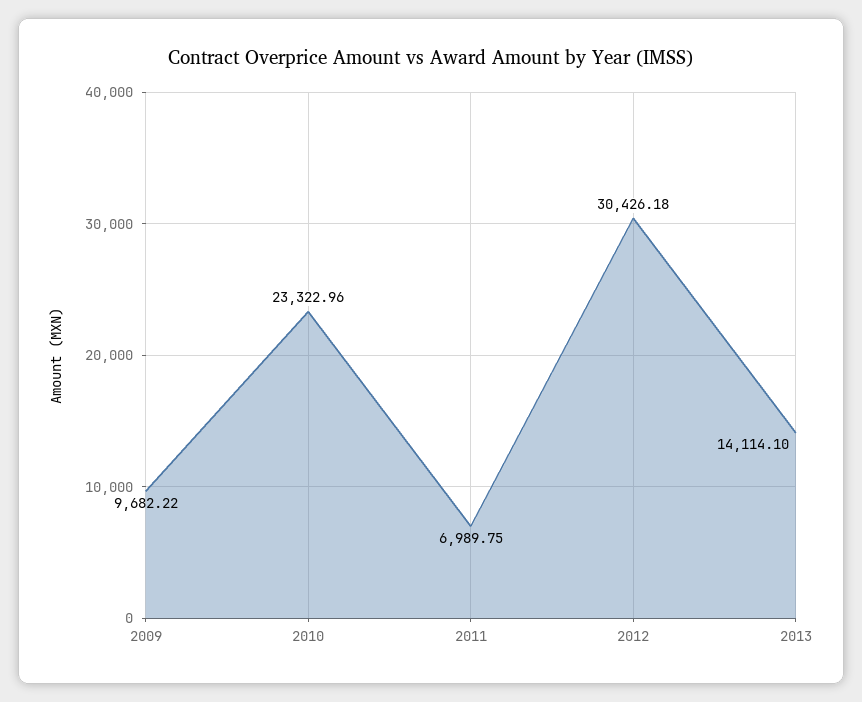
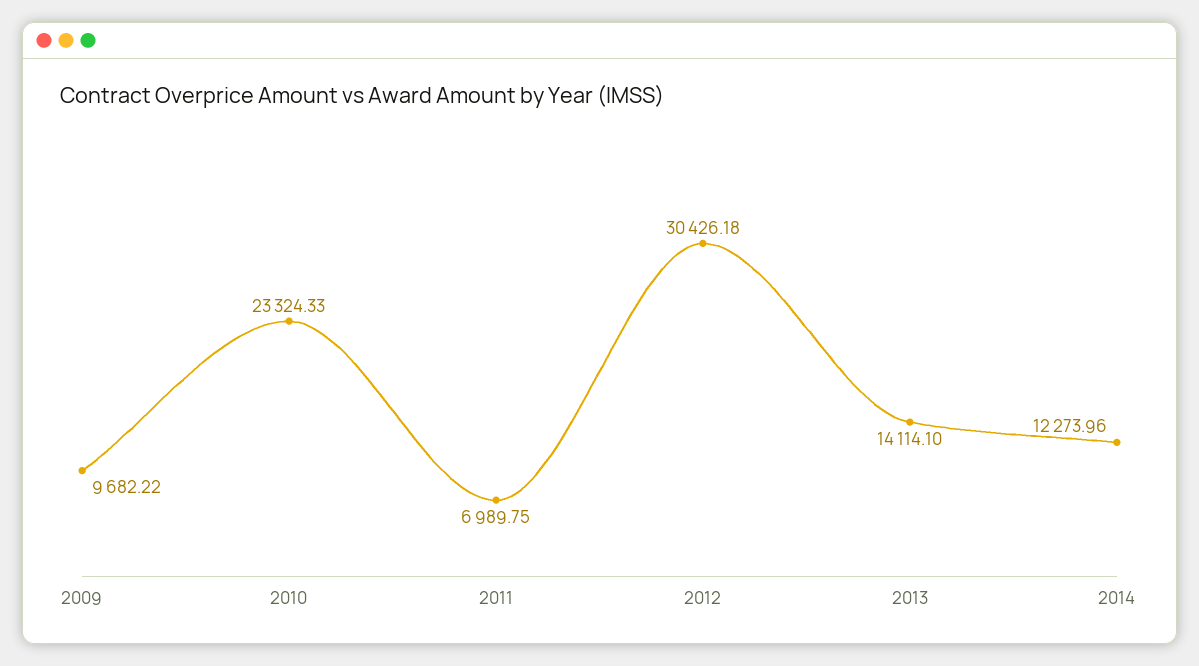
2010: 23322.96 -> 23324.33
2014: none -> 12273.96

